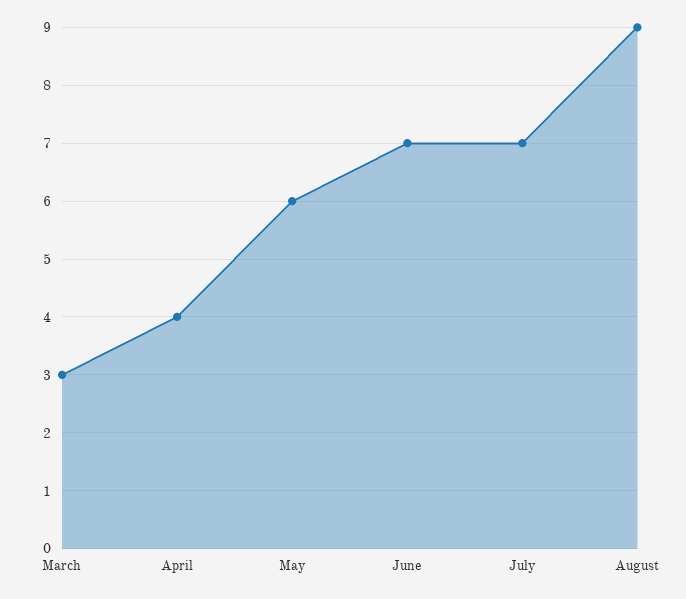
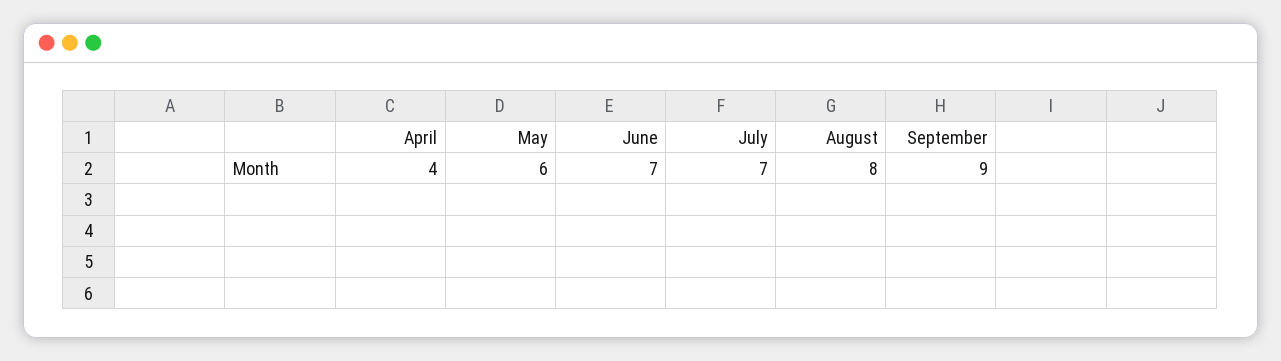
March: 3 -> none
August: 9 -> 8
September: none -> 9

